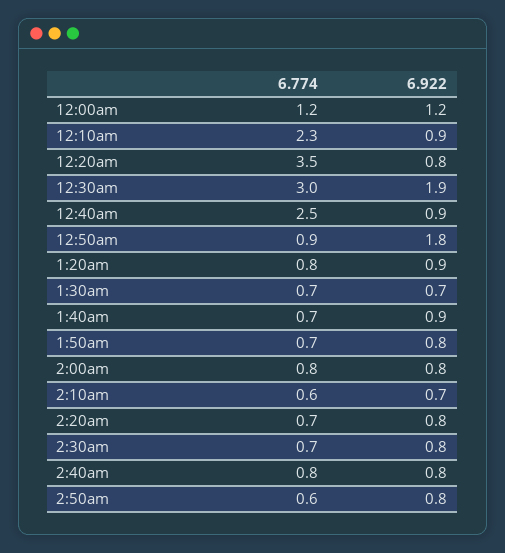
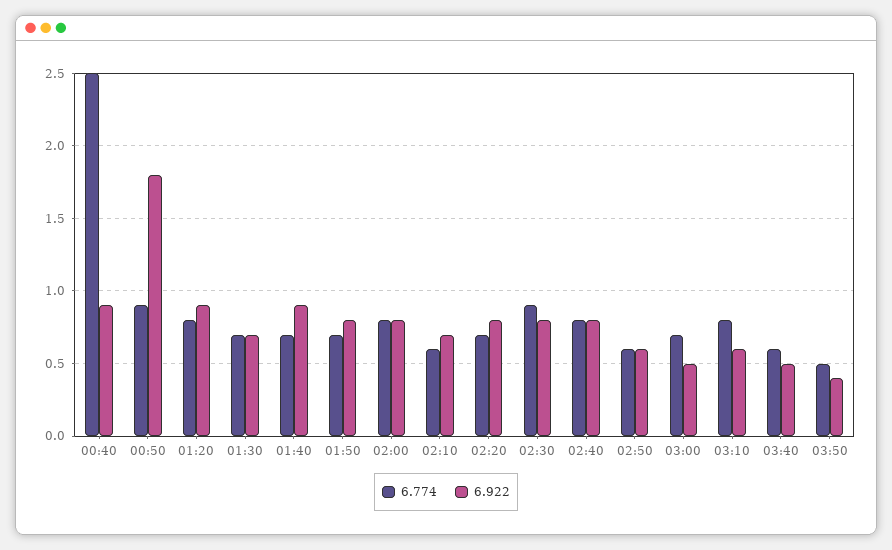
6.774, 12:00am: 1.2 -> none
6.922, 12:00am: 1.2 -> none
6.774, 12:10am: 2.3 -> none
6.922, 12:10am: 0.9 -> none
6.774, 12:20am: 3.5 -> none
6.922, 12:20am: 0.8 -> none
6.774, 12:30am: 3 -> none
6.922, 12:30am: 1.9 -> none
6.774, 2:30am: 0.7 -> 0.9
6.922, 2:50am: 0.8 -> 0.6
6.774, 03:00: none -> 0.7
6.922, 03:00: none -> 0.5
6.774, 03:10: none -> 0.8
6.922, 03:10: none -> 0.6
6.774, 03:40: none -> 0.6
6.922, 03:40: none -> 0.5
6.774, 03:50: none -> 0.5
6.922, 03:50: none -> 0.4

